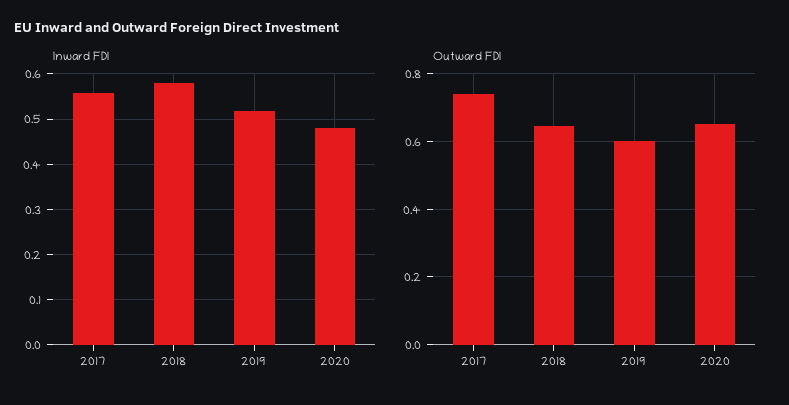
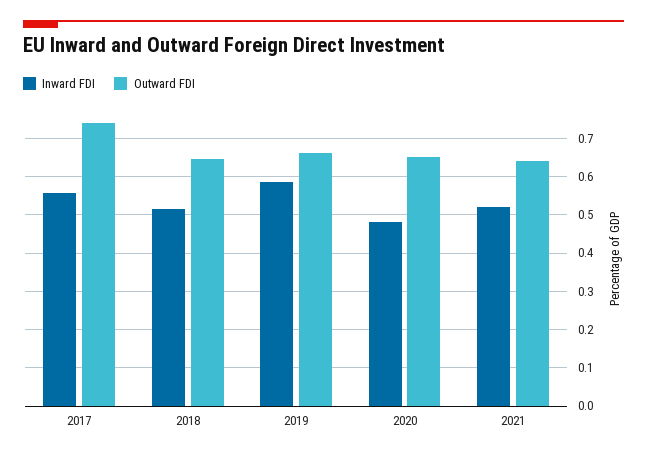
Inward FDI, 2018: 0.58 -> 0.52
Inward FDI, 2019: 0.52 -> 0.58
Outward FDI, 2019: 0.6 -> 0.66
Inward FDI, 2021: none -> 0.52
Outward FDI, 2021: none -> 0.64

